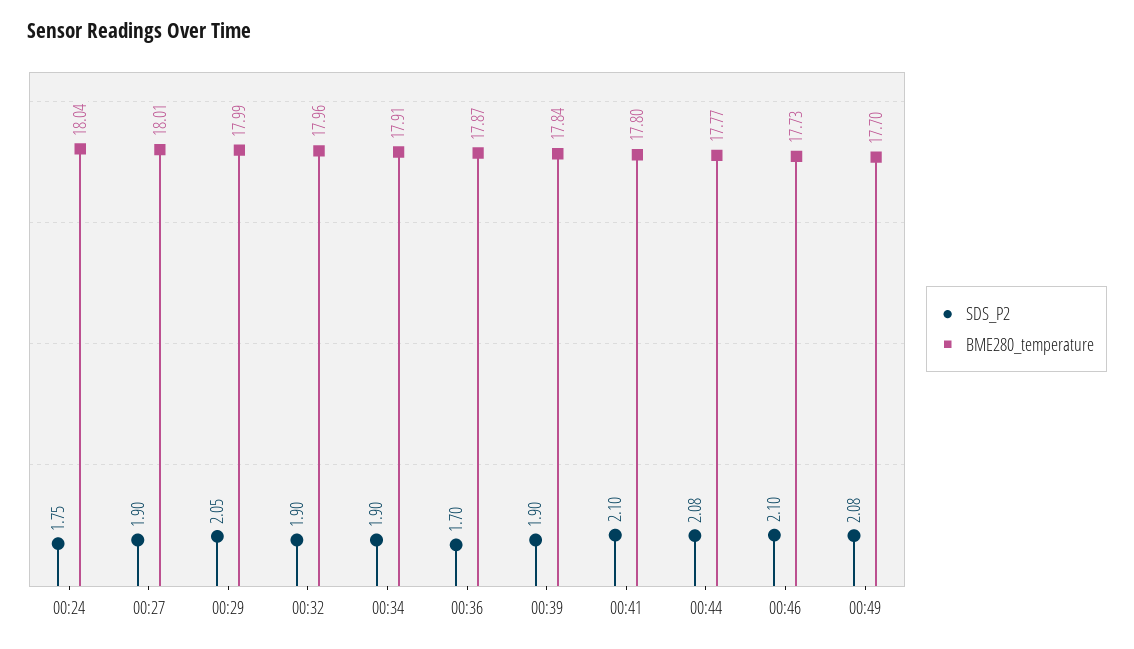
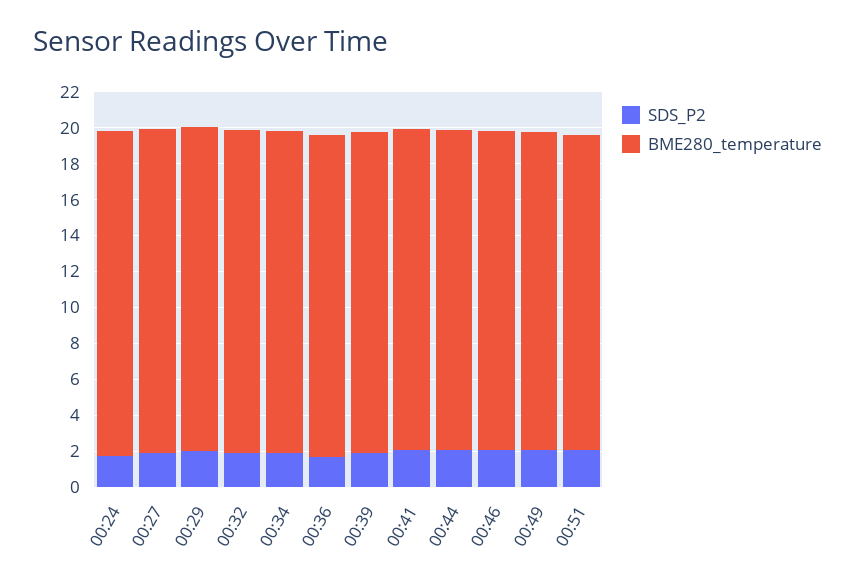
SDS_P2, 00:51: none -> 2
BME280_temperature, 00:51: none -> 17.5

